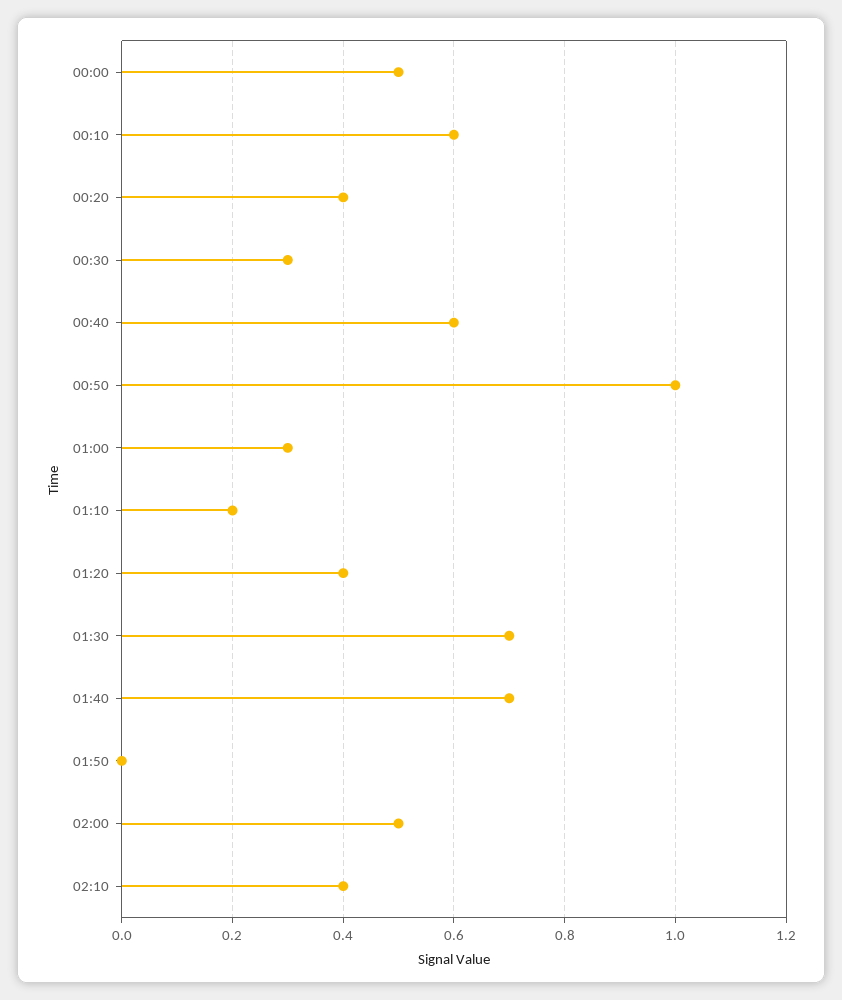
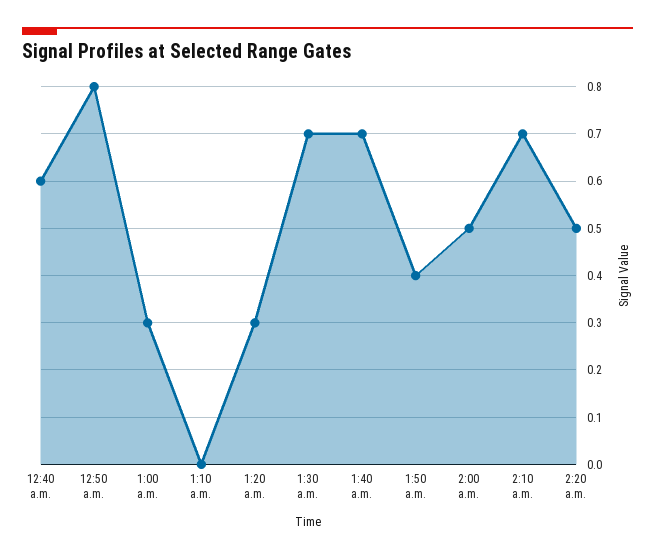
00:00: 0.5 -> none
00:10: 0.6 -> none
00:20: 0.4 -> none
00:30: 0.3 -> none
00:50: 1 -> 0.8
01:10: 0.2 -> 0
01:20: 0.4 -> 0.3
01:50: 0 -> 0.4
02:10: 0.4 -> 0.7
2:20 a.m.: none -> 0.5

